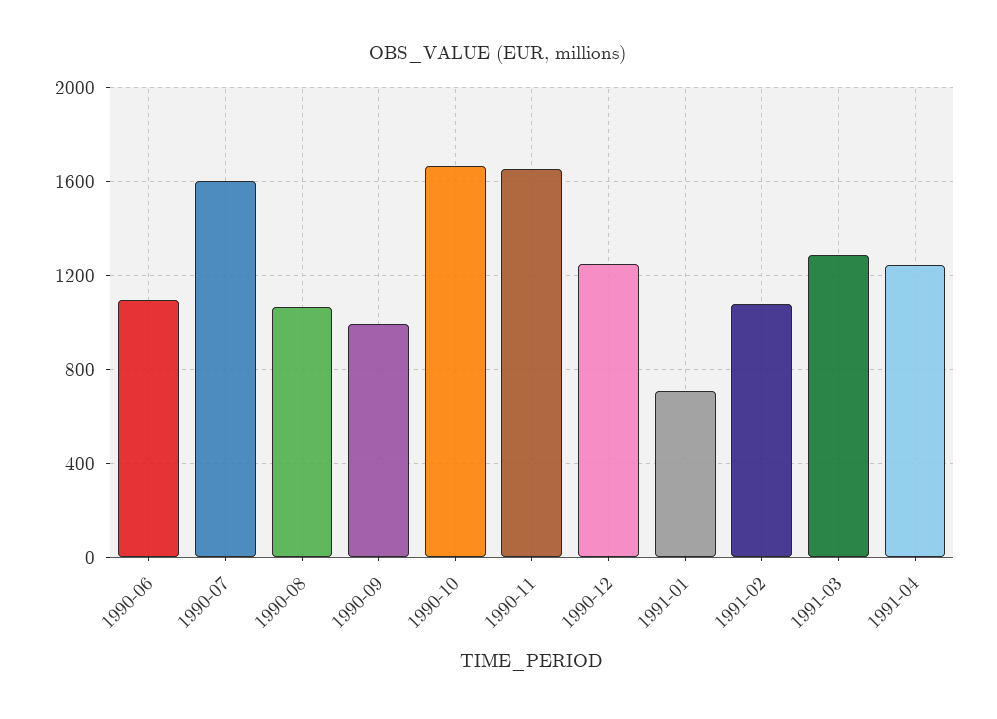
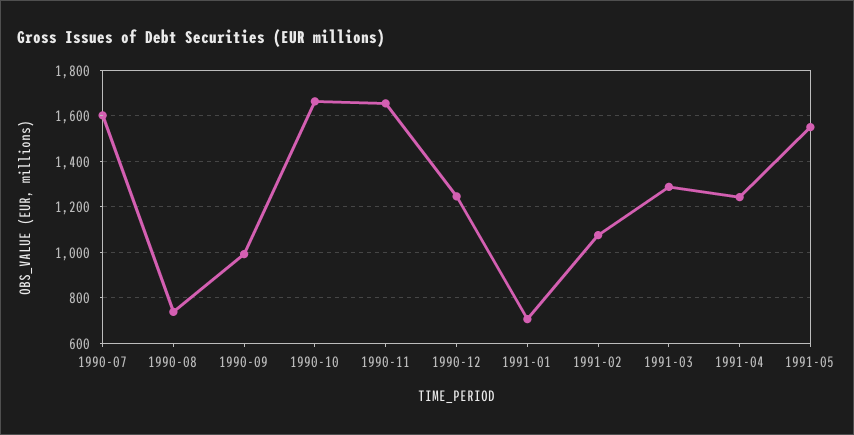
1990-06: 1100 -> none
1990-08: 1050 -> 750
1991-05: none -> 1550

